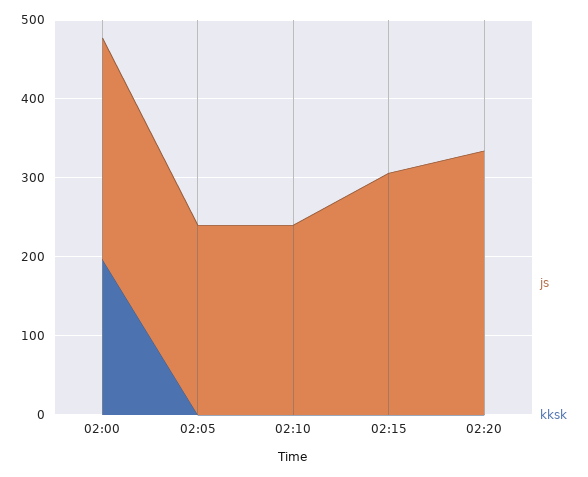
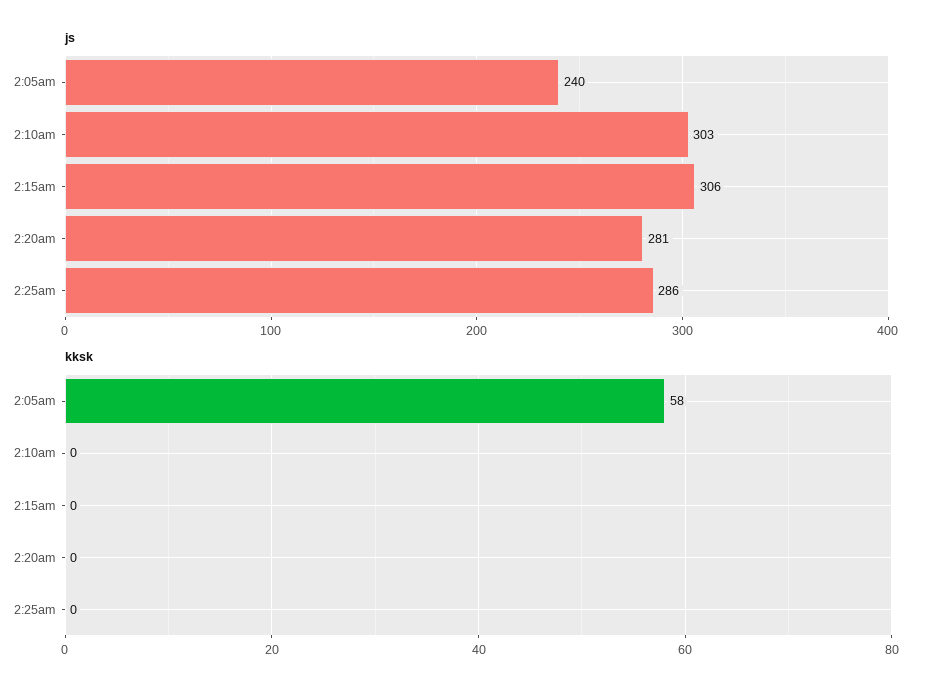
js, 02:00: 280 -> none
kksk, 02:00: 200 -> none
kksk, 02:05: 0 -> 58
js, 02:10: 240 -> 303
js, 02:20: 340 -> 281
js, 2:25am: none -> 286
kksk, 2:25am: none -> 0

